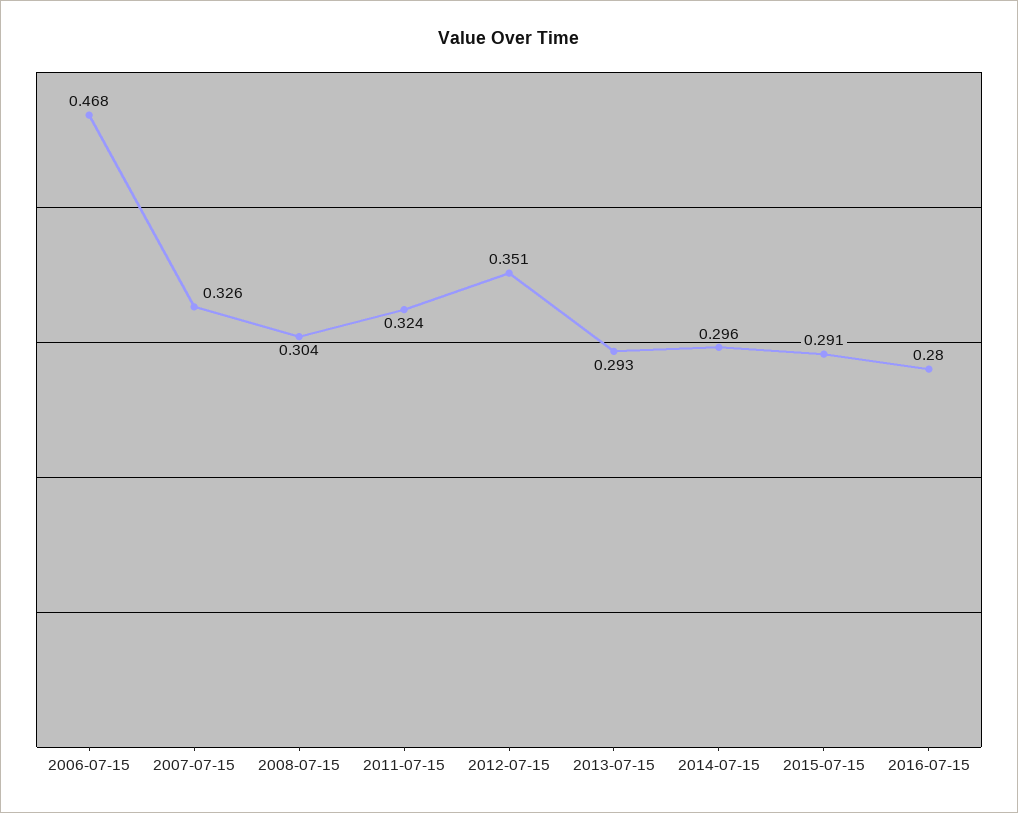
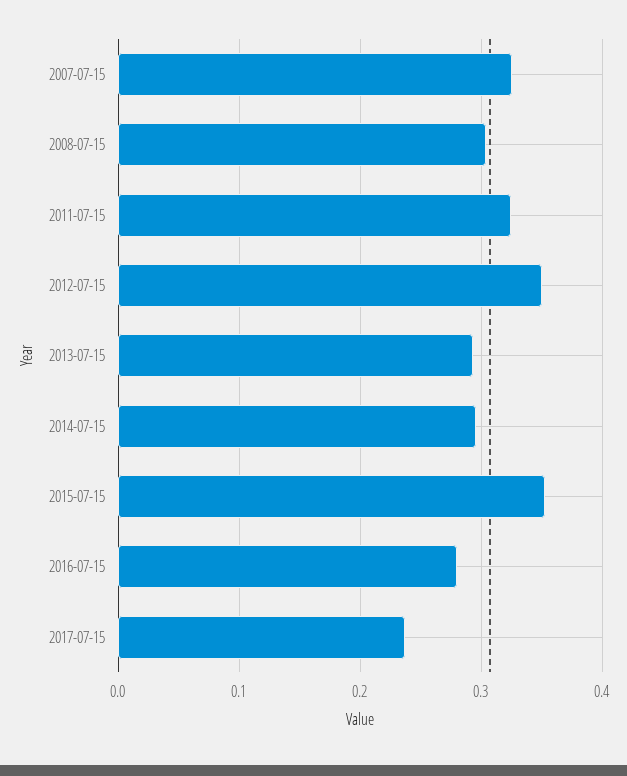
2006-07-15: 0.468 -> none
2015-07-15: 0.291 -> 0.35
2017-07-15: none -> 0.24

